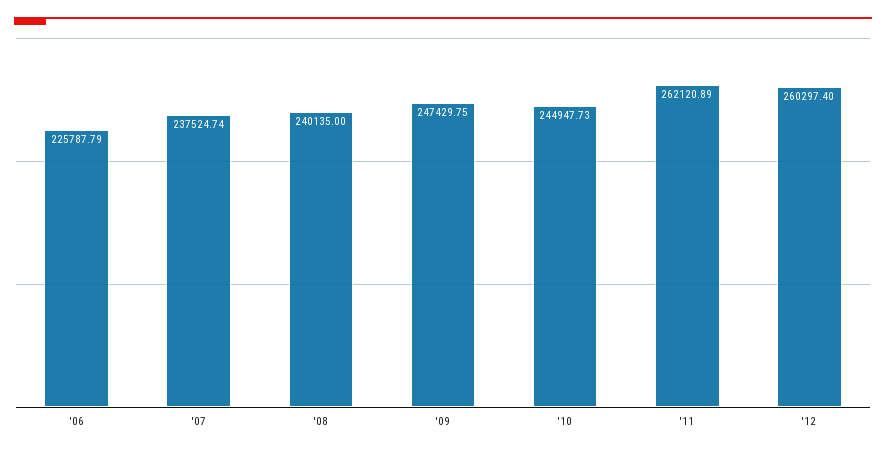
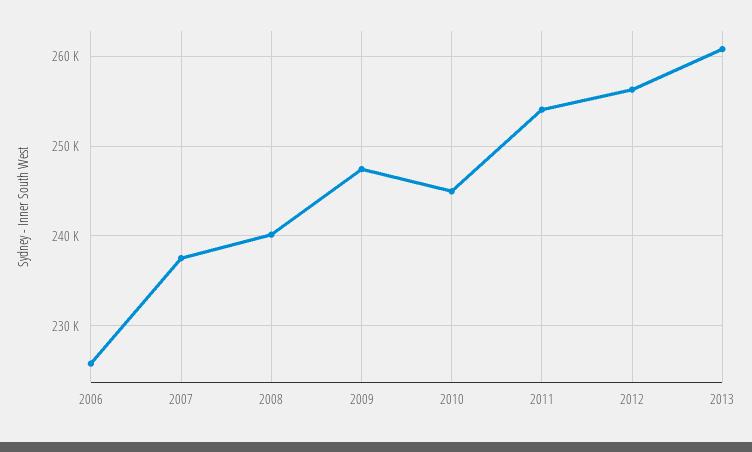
'11: 262120.89 -> 254000
'12: 260297.4 -> 256000
2013: none -> 261000

